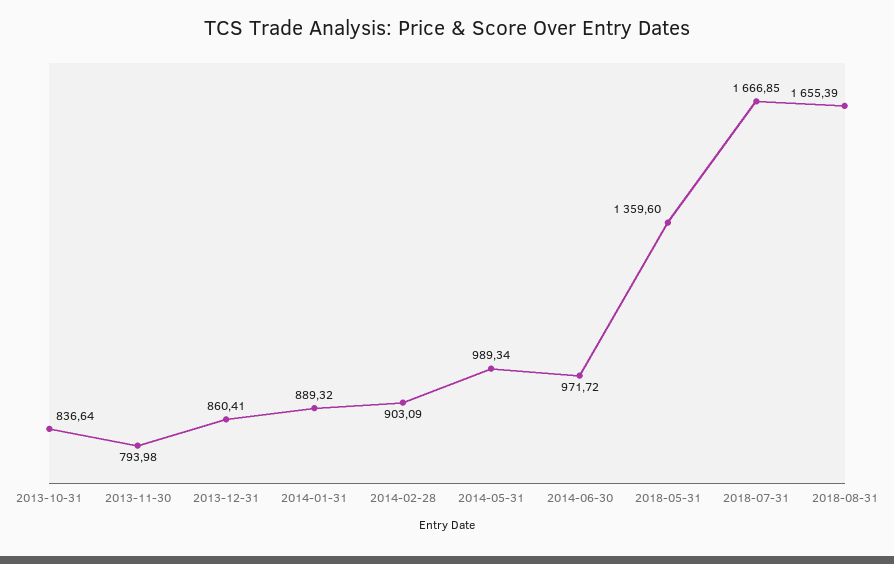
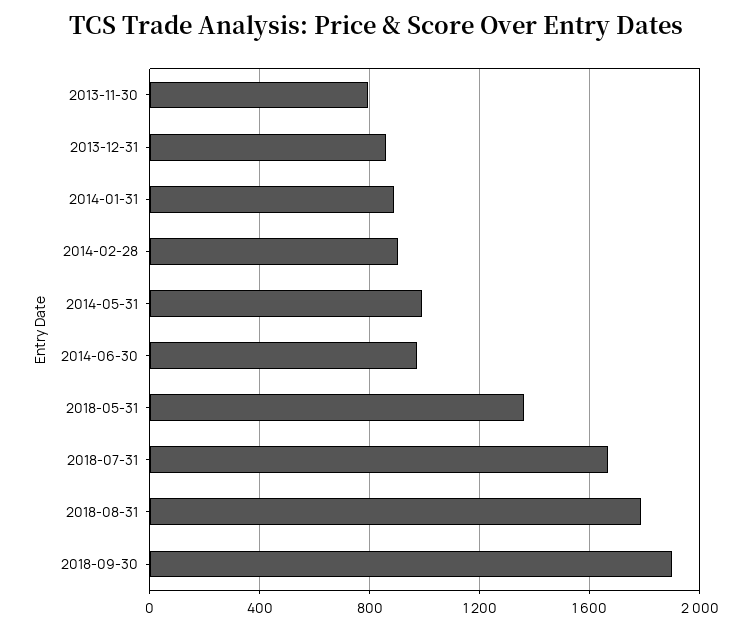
2013-10-31: 836.64 -> none
2018-08-31: 1655.39 -> 1800
2018-09-30: none -> 1900

